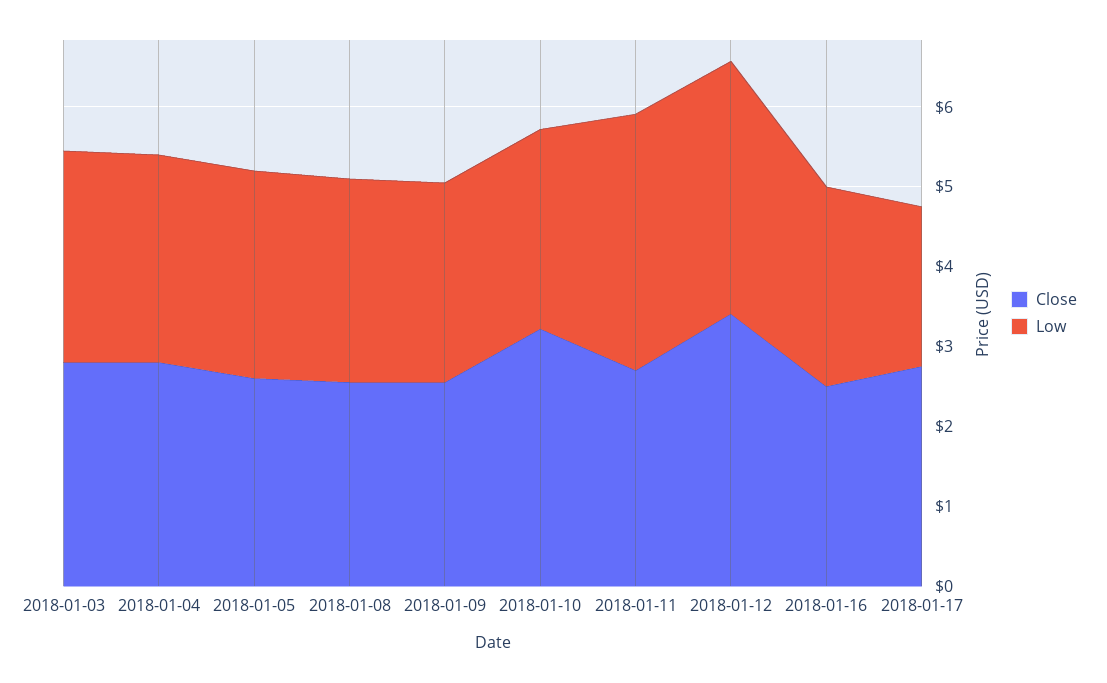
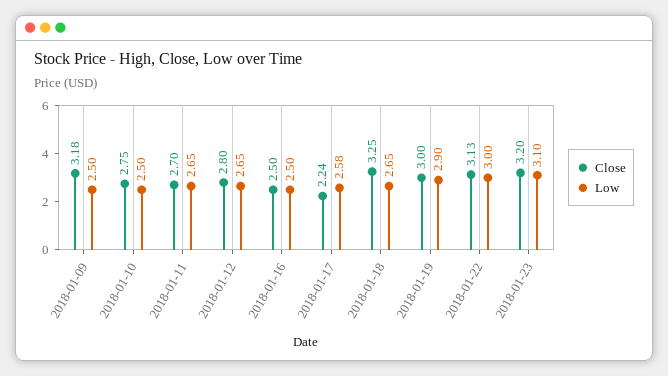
Close, 2018-01-03: 2.8 -> none
Low, 2018-01-03: 2.6 -> none
Close, 2018-01-04: 2.8 -> none
Low, 2018-01-04: 2.6 -> none
Close, 2018-01-05: 2.6 -> none
Low, 2018-01-05: 2.6 -> none
Close, 2018-01-08: 2.6 -> none
Low, 2018-01-08: 2.6 -> none
Close, 2018-01-09: 2.6 -> 3.18
Close, 2018-01-10: 3.2 -> 2.75
Low, 2018-01-11: 3.2 -> 2.65
Close, 2018-01-12: 3.4 -> 2.8
Low, 2018-01-12: 3.2 -> 2.65
Close, 2018-01-17: 2.8 -> 2.24
Low, 2018-01-17: 2 -> 2.58
Close, 2018-01-18: none -> 3.25
Low, 2018-01-18: none -> 2.65
Close, 2018-01-19: none -> 3
Low, 2018-01-19: none -> 2.9
Close, 2018-01-22: none -> 3.13
Low, 2018-01-22: none -> 3
Close, 2018-01-23: none -> 3.2
Low, 2018-01-23: none -> 3.1

